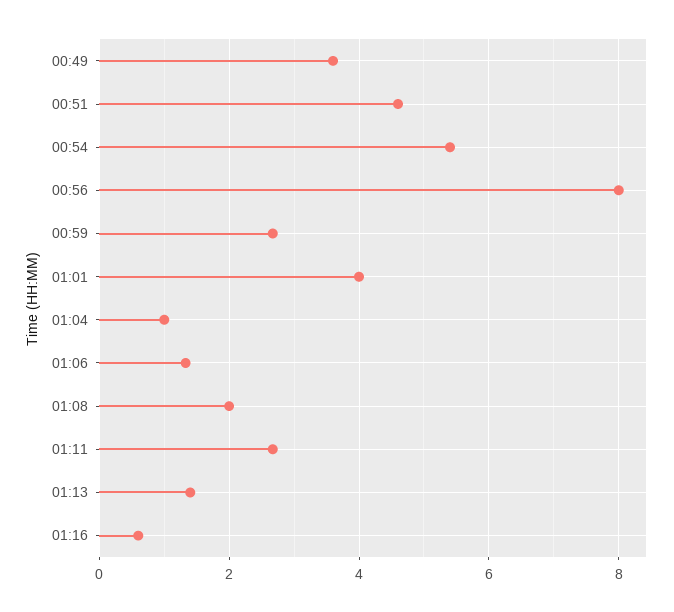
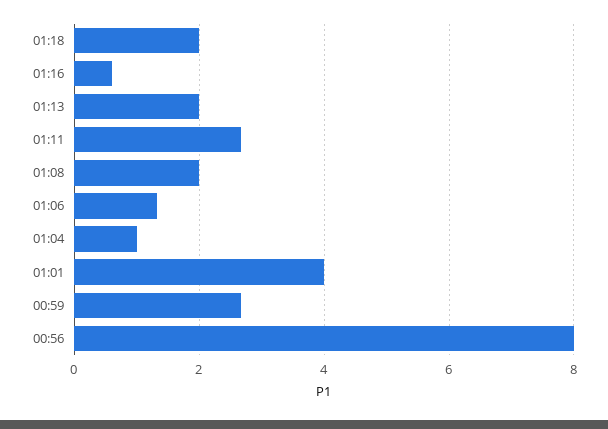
00:49: 3.6 -> none
00:51: 4.6 -> none
00:54: 5.4 -> none
01:13: 1.4 -> 2
01:18: none -> 2

